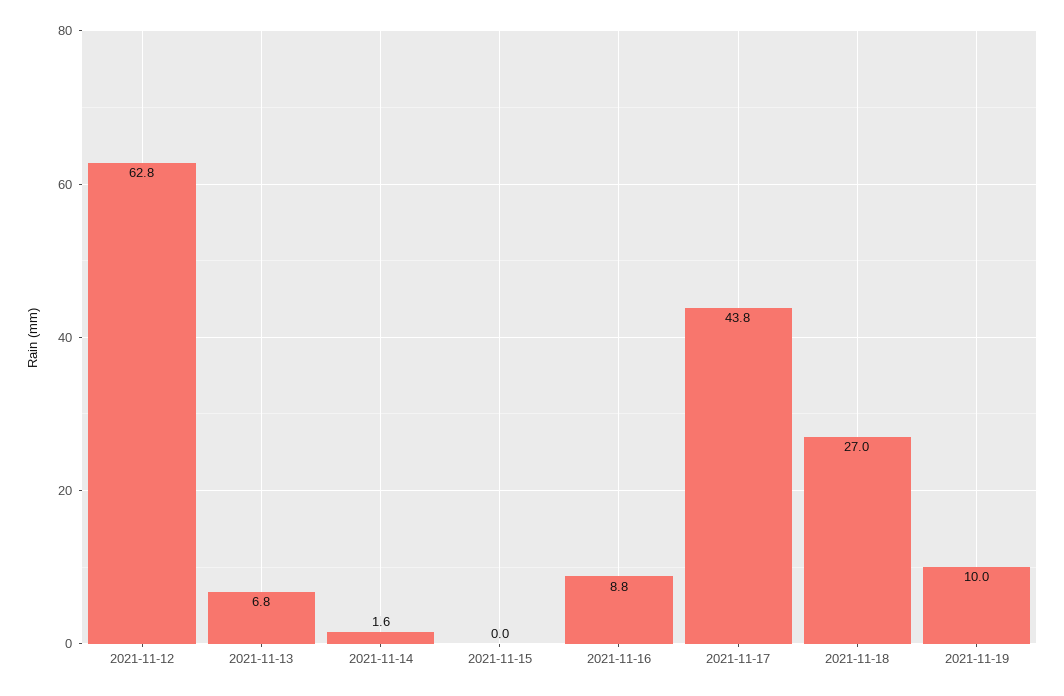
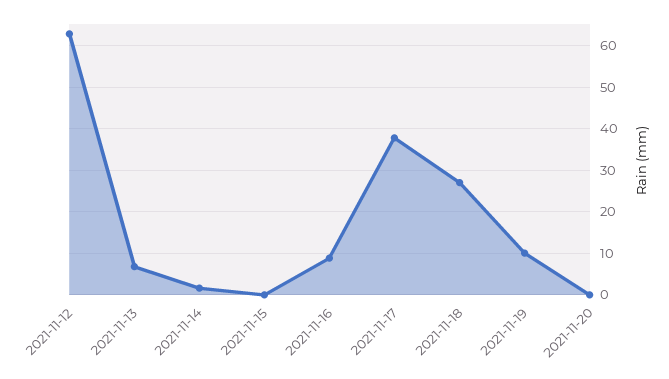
2021-11-17: 43.8 -> 38
2021-11-20: none -> 0

